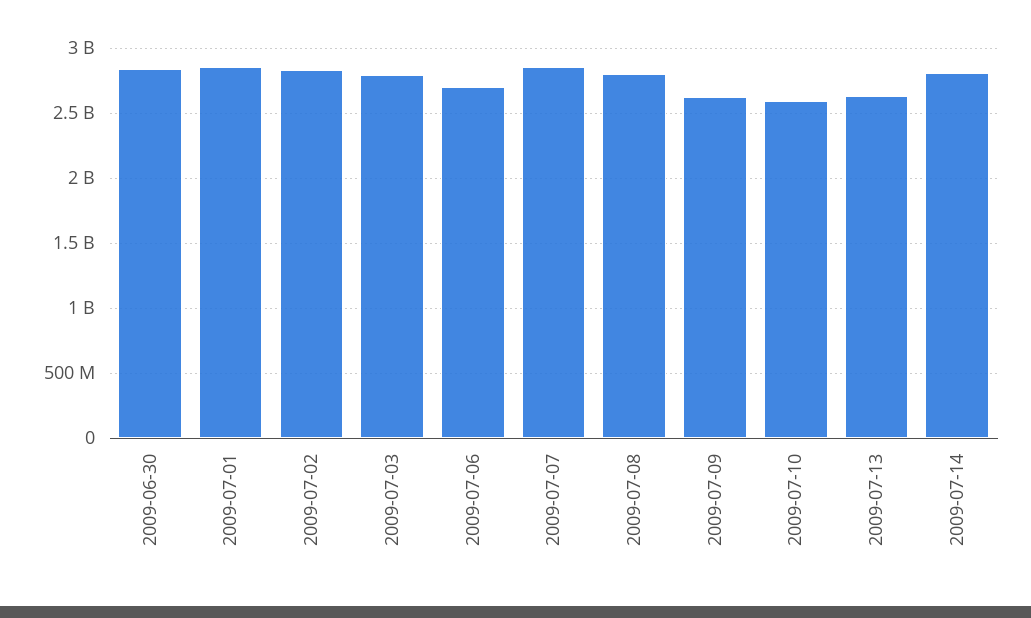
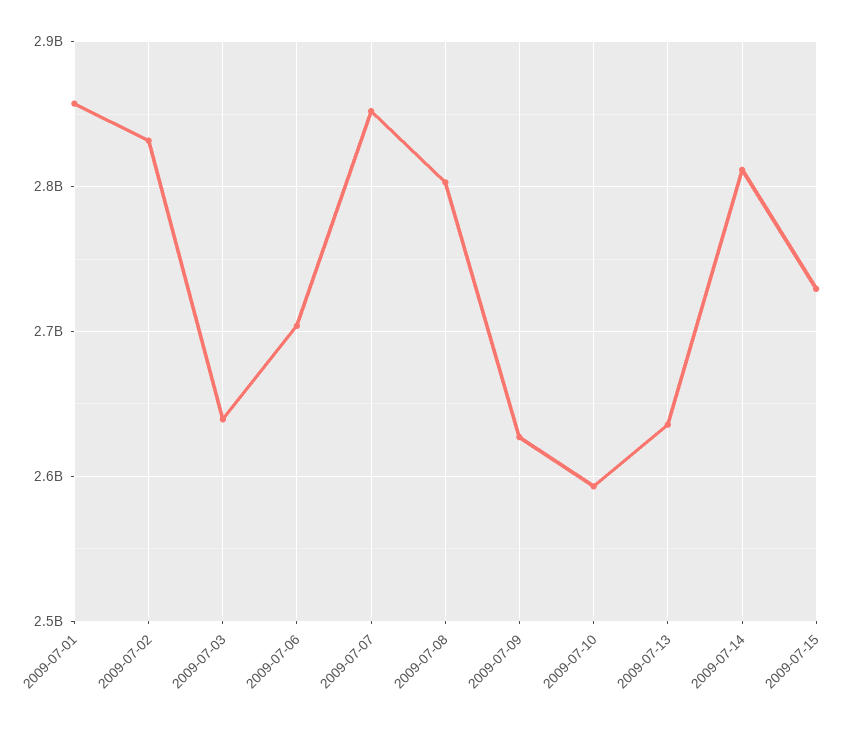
2009-06-30: 2850000000 -> none
2009-07-03: 2800000000 -> 2640000000
2009-07-15: none -> 2730000000

